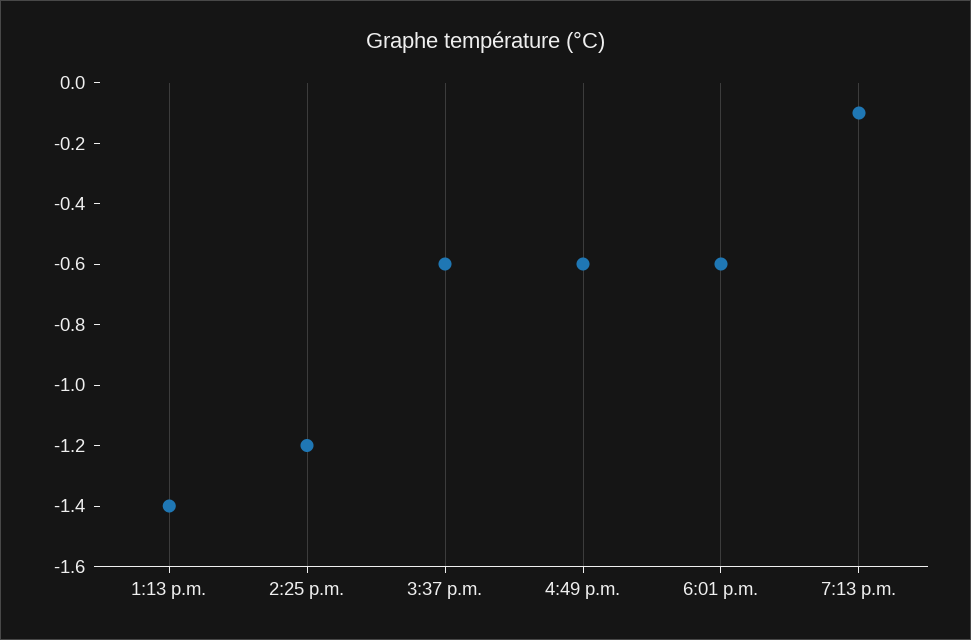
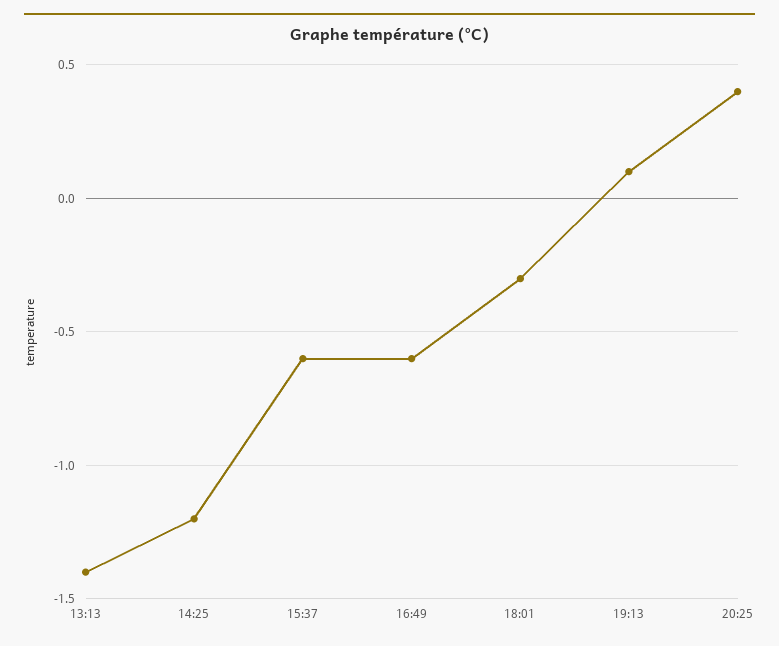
6:01 p.m.: -0.6 -> -0.3
7:13 p.m.: -0.1 -> 0.1
20:25: none -> 0.4

